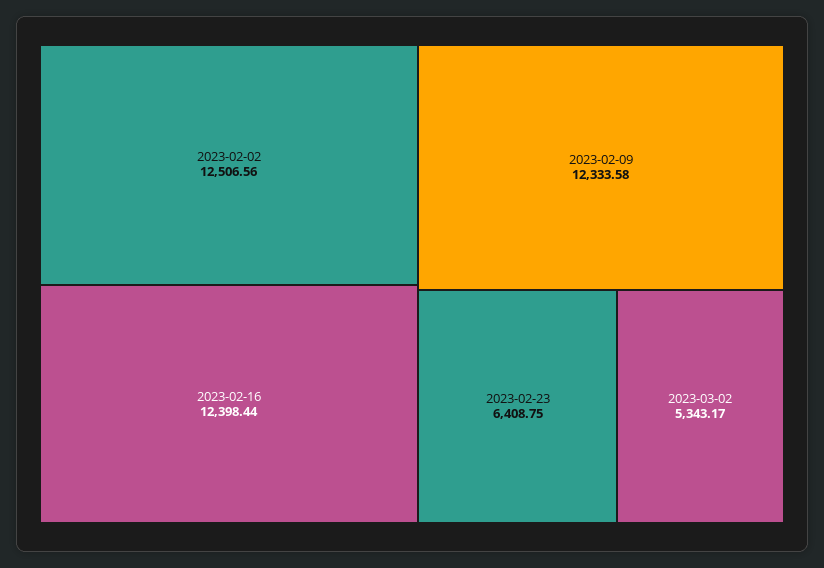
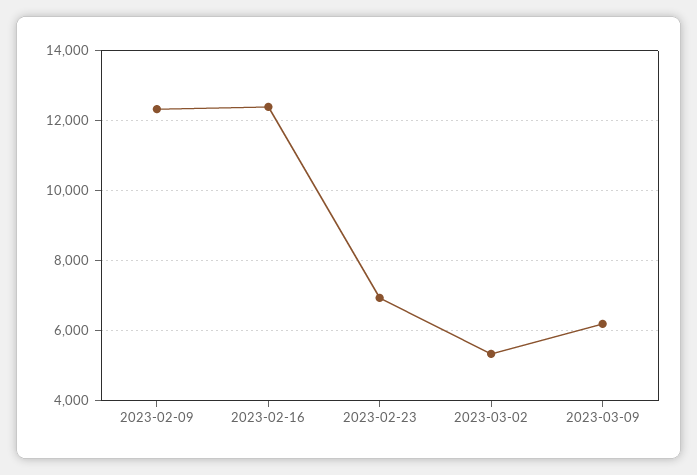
2023-02-02: 12506.56 -> none
2023-02-23: 6408.75 -> 7000
2023-03-09: none -> 6200

